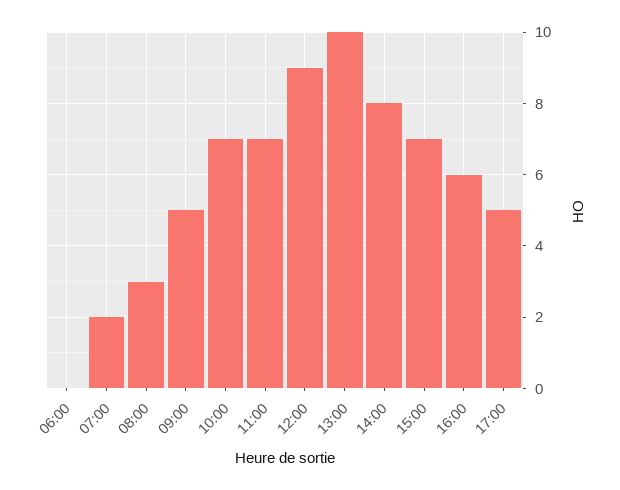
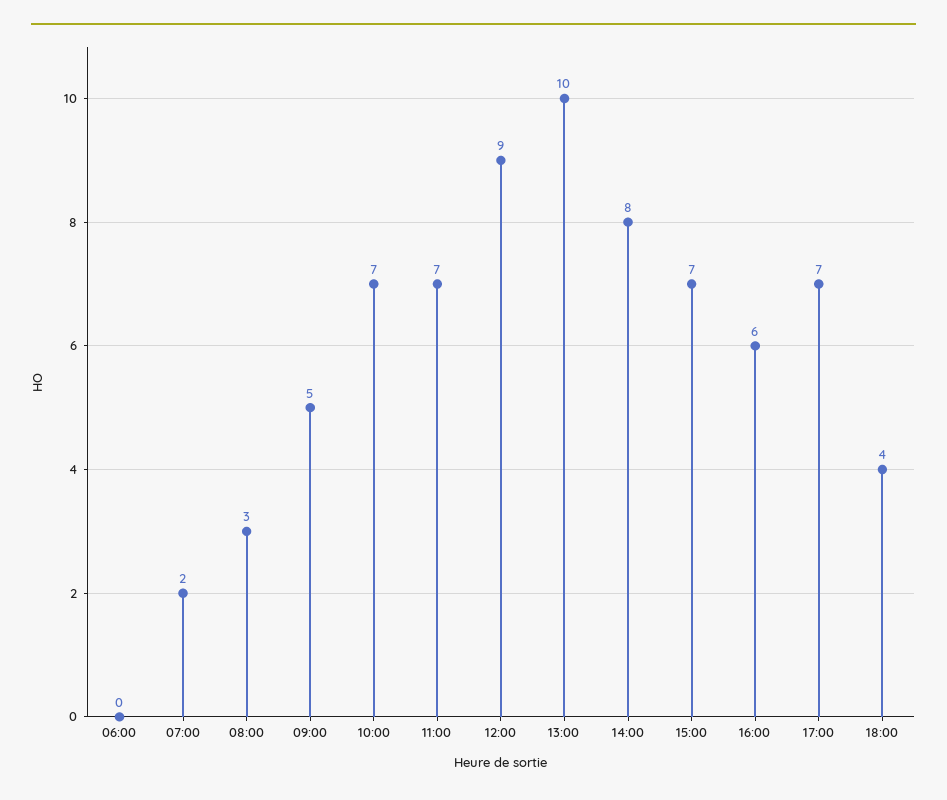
17:00: 5 -> 7
18:00: none -> 4

